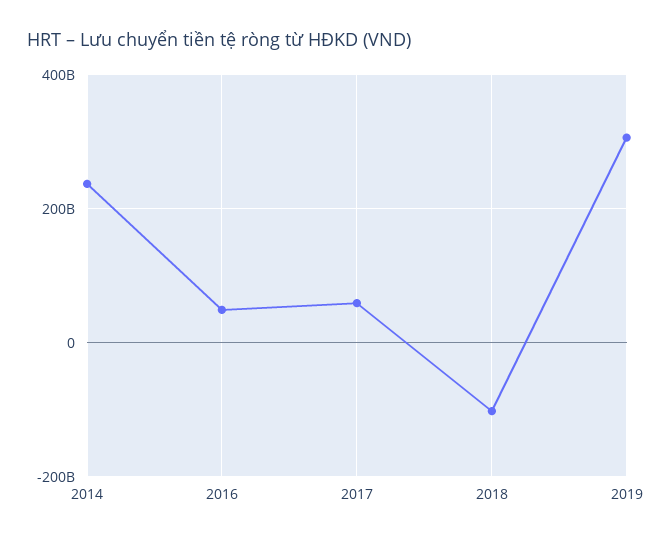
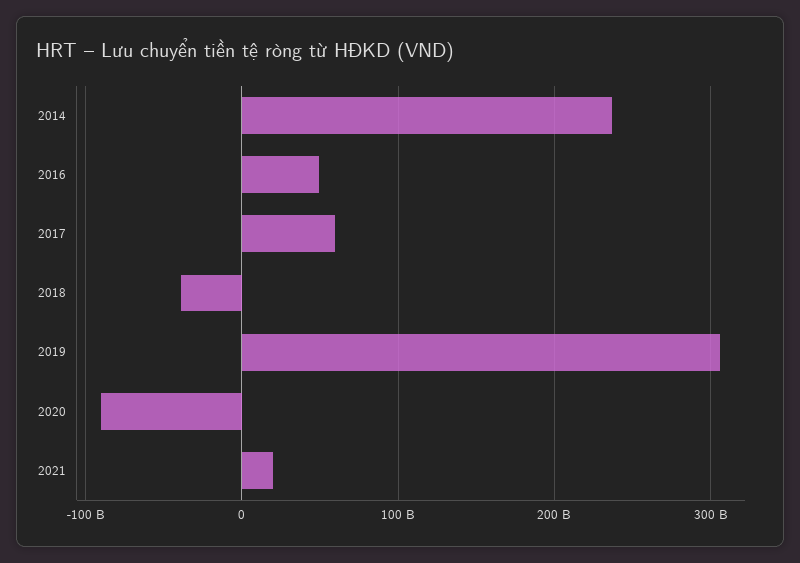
2018: -100000000000 -> -40000000000
2020: none -> -90000000000
2021: none -> 20000000000

